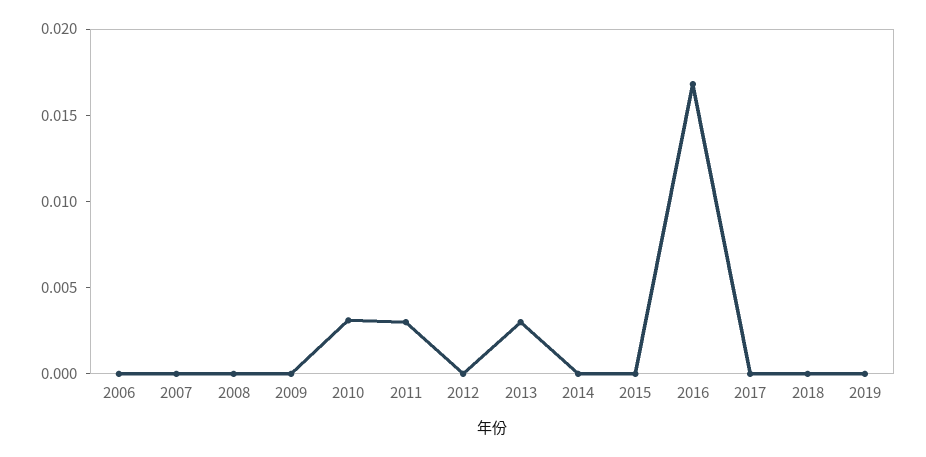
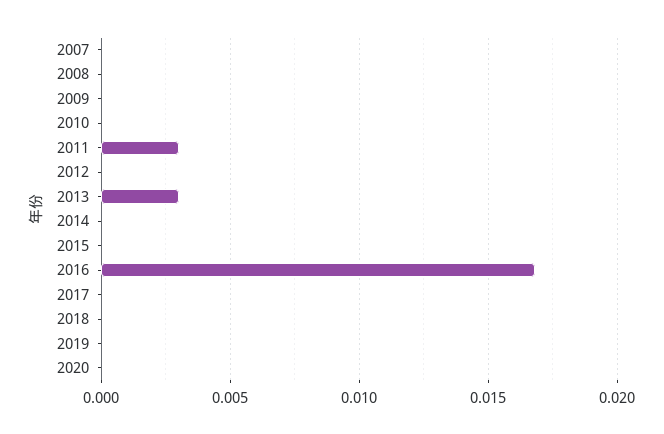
2006: 0 -> none
2010: 0.003 -> 0
2020: none -> 0

